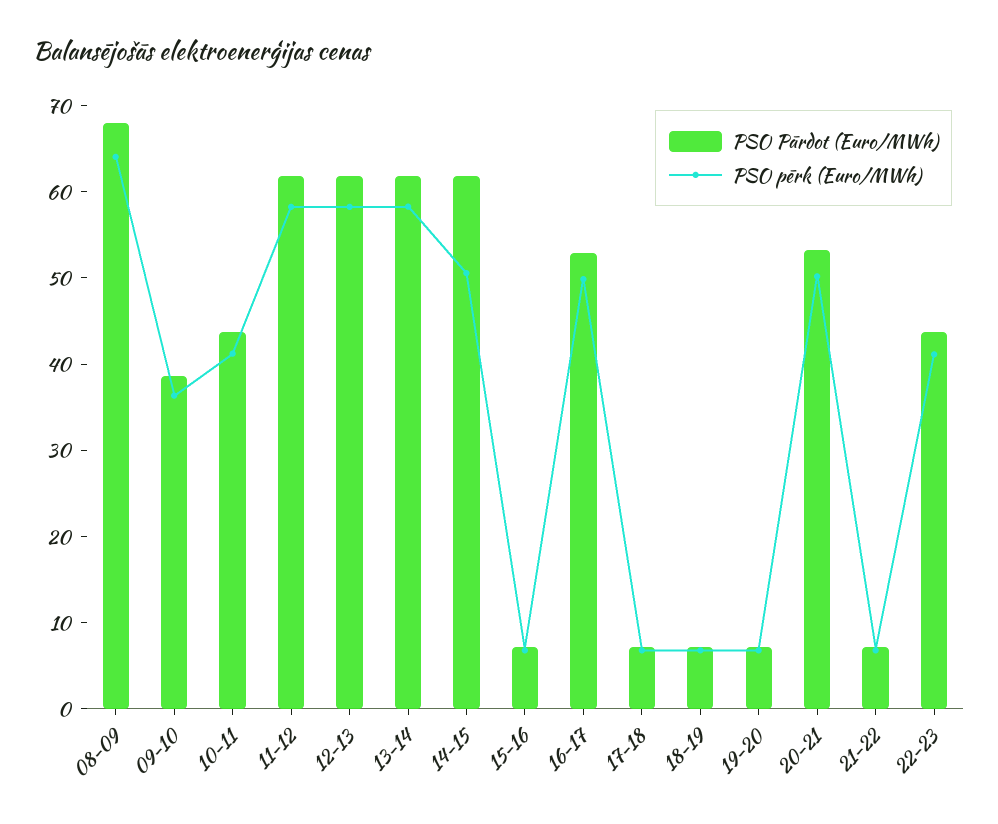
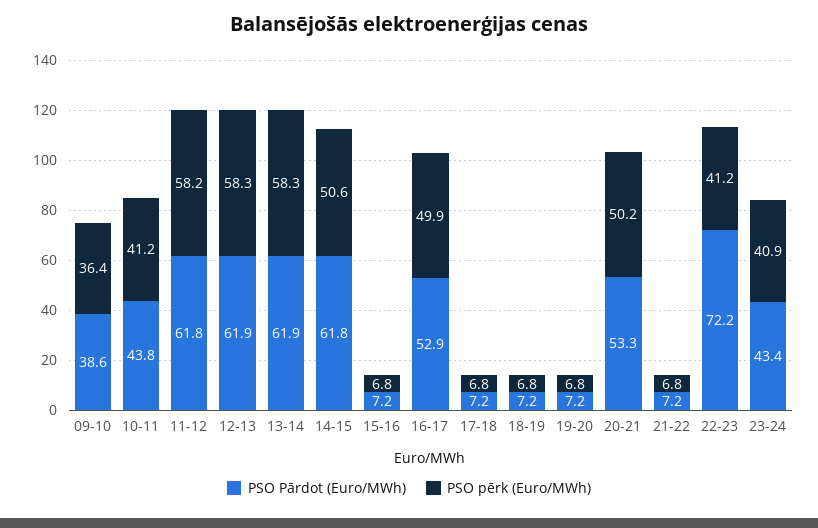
PSO Pārdot (Euro/MWh), 08-09: 68 -> none
PSO pērk (Euro/MWh), 08-09: 64 -> none
PSO Pārdot (Euro/MWh), 22-23: 44 -> 72.2
PSO Pārdot (Euro/MWh), 23-24: none -> 43.4
PSO pērk (Euro/MWh), 23-24: none -> 40.9

